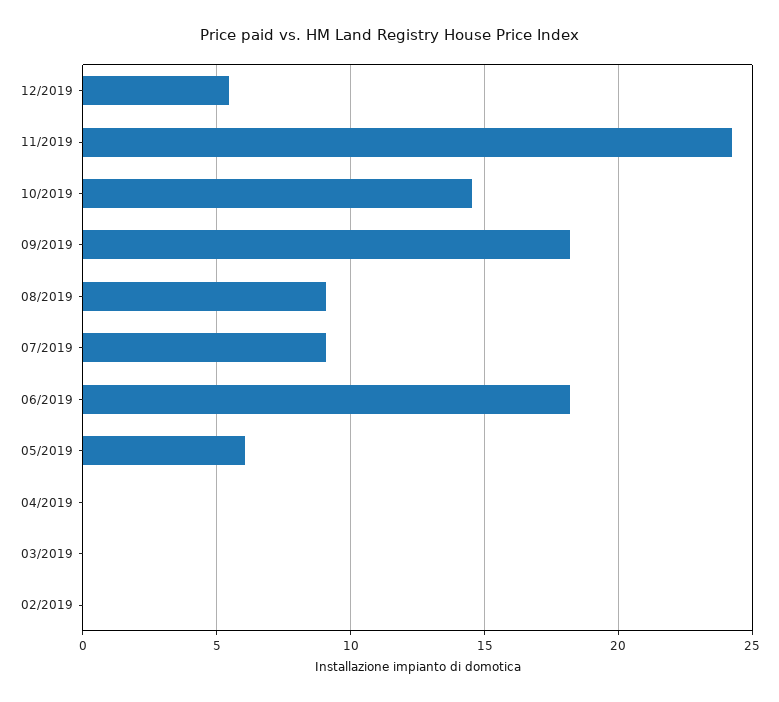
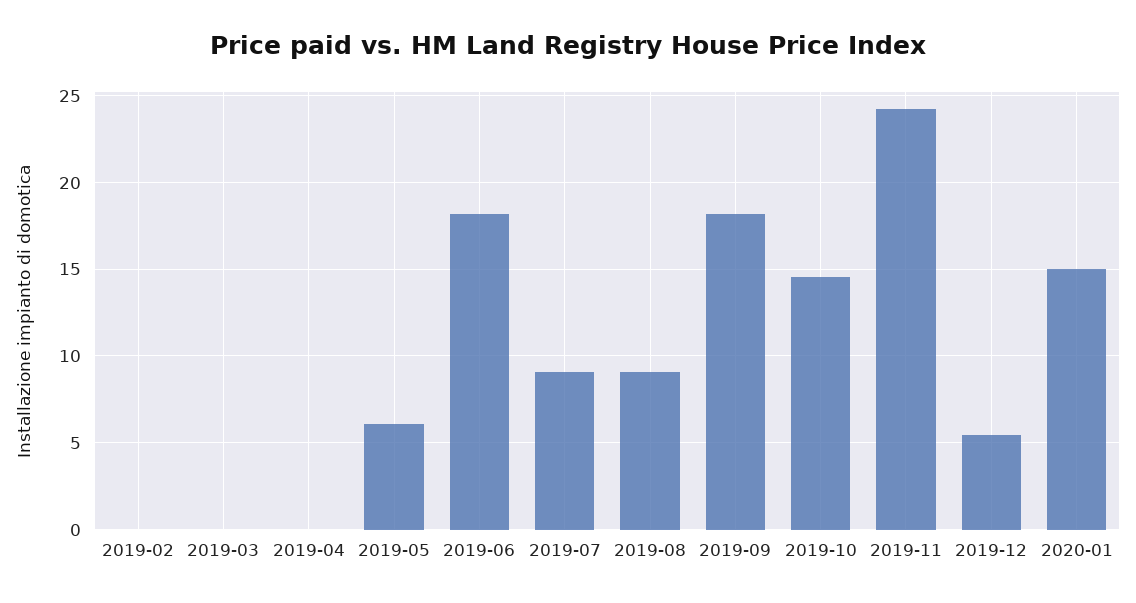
2020-01: none -> 15

